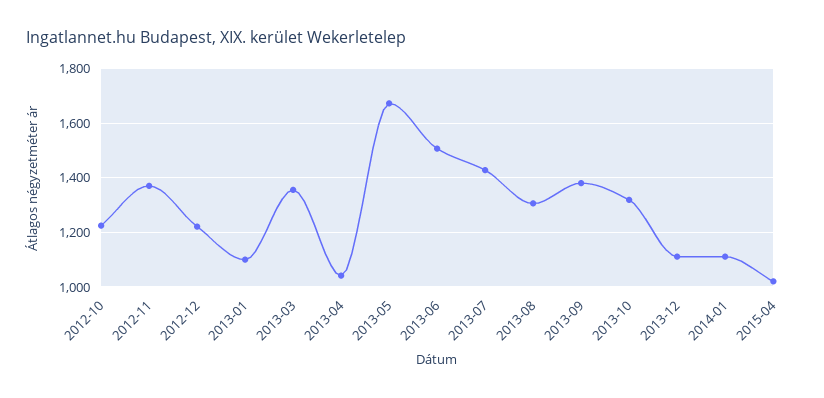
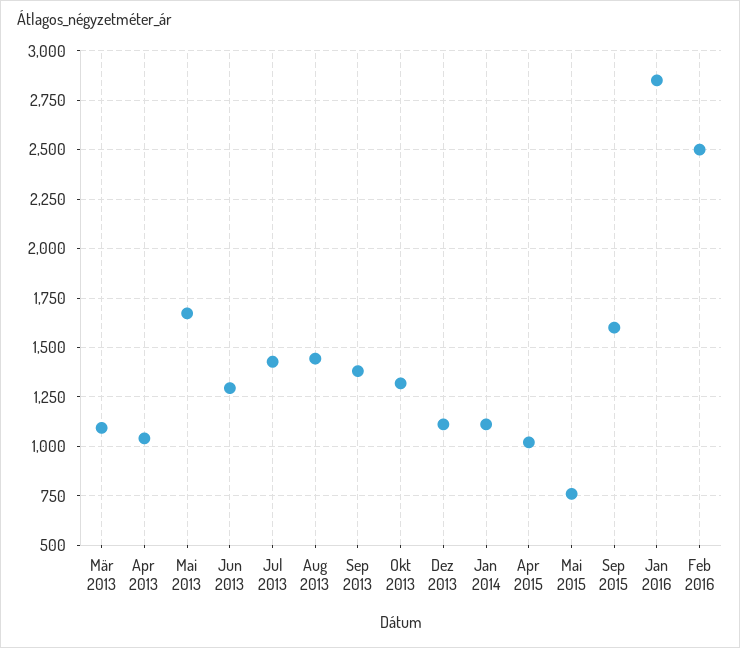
2012-10: 1225 -> none
2012-11: 1375 -> none
2012-12: 1225 -> none
2013-01: 1100 -> none
2013-03: 1350 -> 1100
2013-06: 1500 -> 1300
2013-08: 1300 -> 1450
Mai 2015: none -> 750
Sep 2015: none -> 1600
Jan 2016: none -> 2850
Feb 2016: none -> 2500

